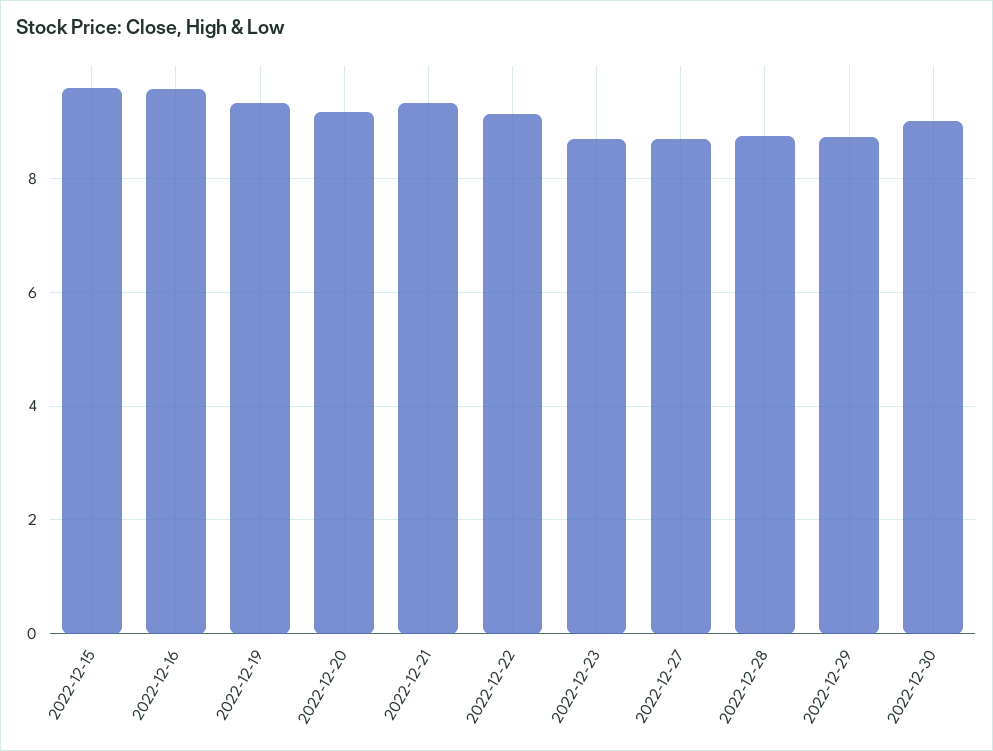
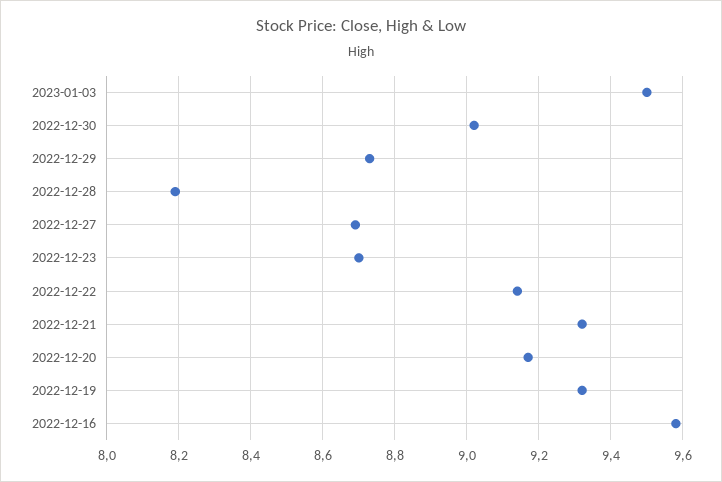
2022-12-15: 9.6 -> none
2022-12-28: 8.8 -> 8.2
2023-01-03: none -> 9.5

